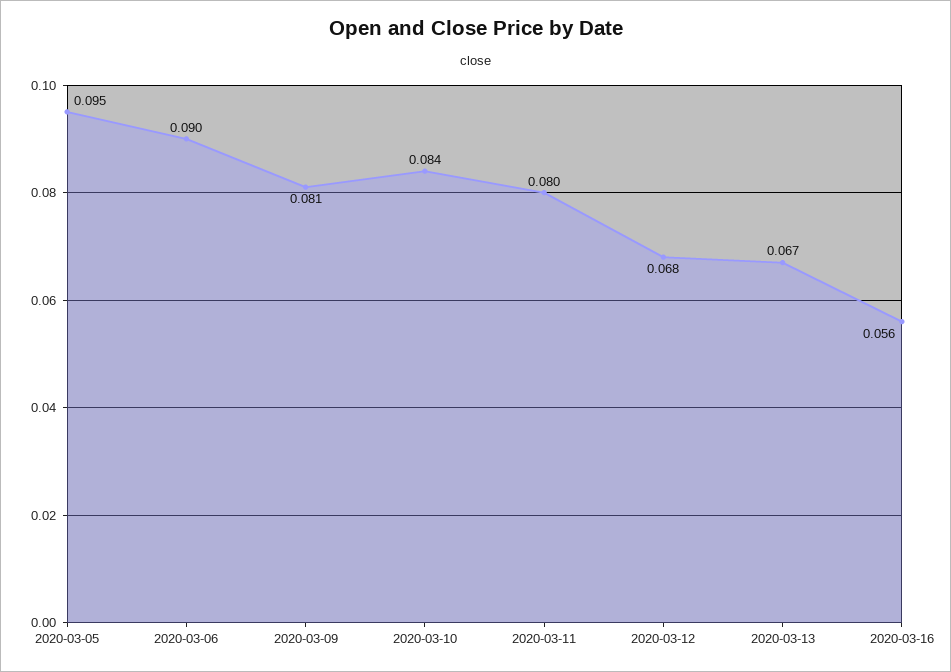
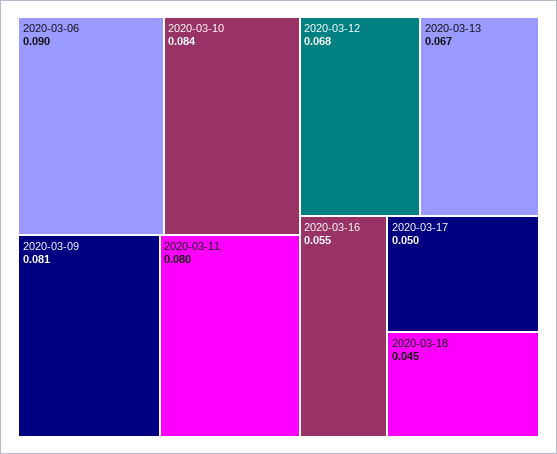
2020-03-05: 0.095 -> none
2020-03-16: 0.056 -> 0.055
2020-03-17: none -> 0.05
2020-03-18: none -> 0.045

